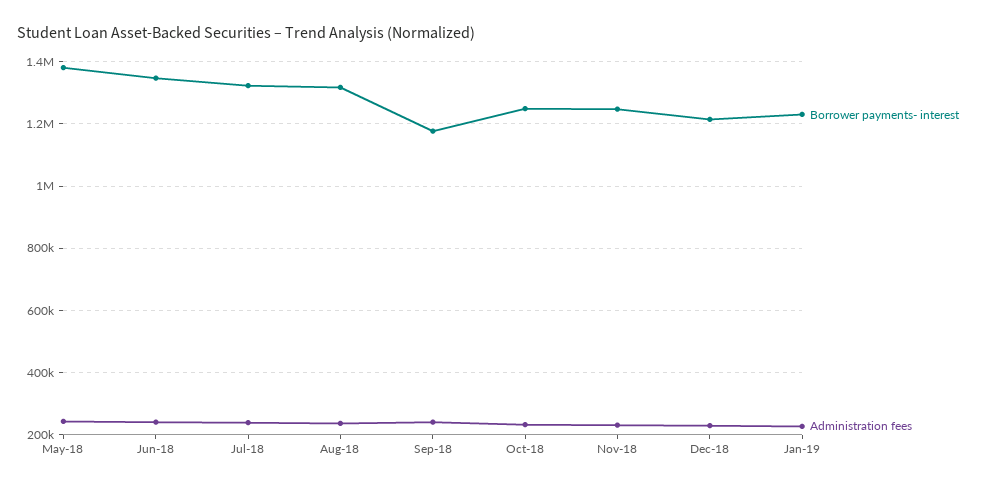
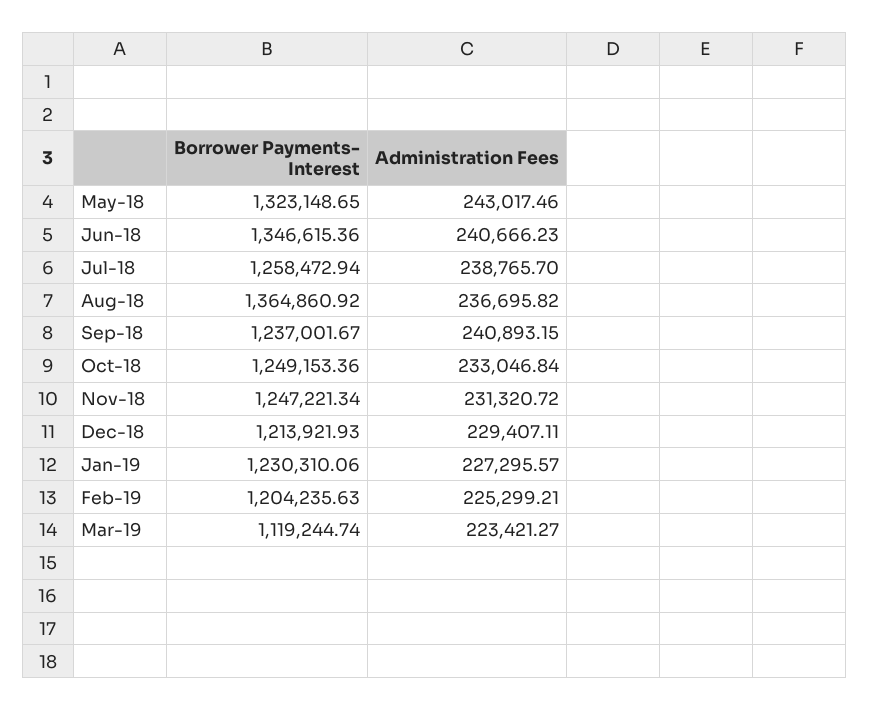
Borrower payments- interest, May-18: 1380000 -> 1323148.65
Borrower payments- interest, Jul-18: 1320000 -> 1258472.94
Borrower payments- interest, Aug-18: 1320000 -> 1364860.92
Borrower payments- interest, Sep-18: 1180000 -> 1237001.67
Borrower payments- interest, Feb-19: none -> 1204235.63
Administration fees, Feb-19: none -> 225299.21
Borrower payments- interest, Mar-19: none -> 1119244.74
Administration fees, Mar-19: none -> 223421.27

